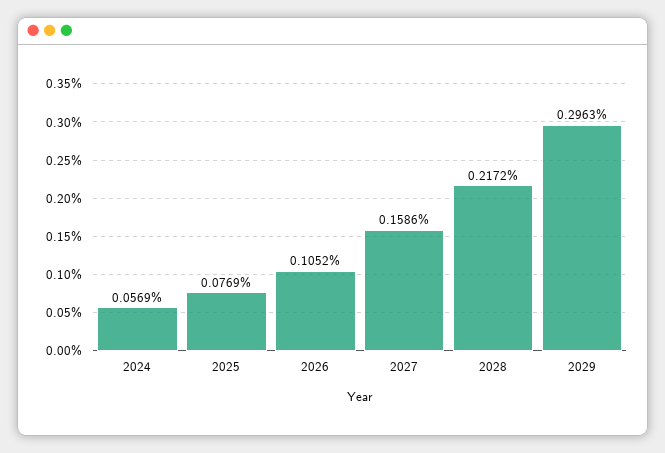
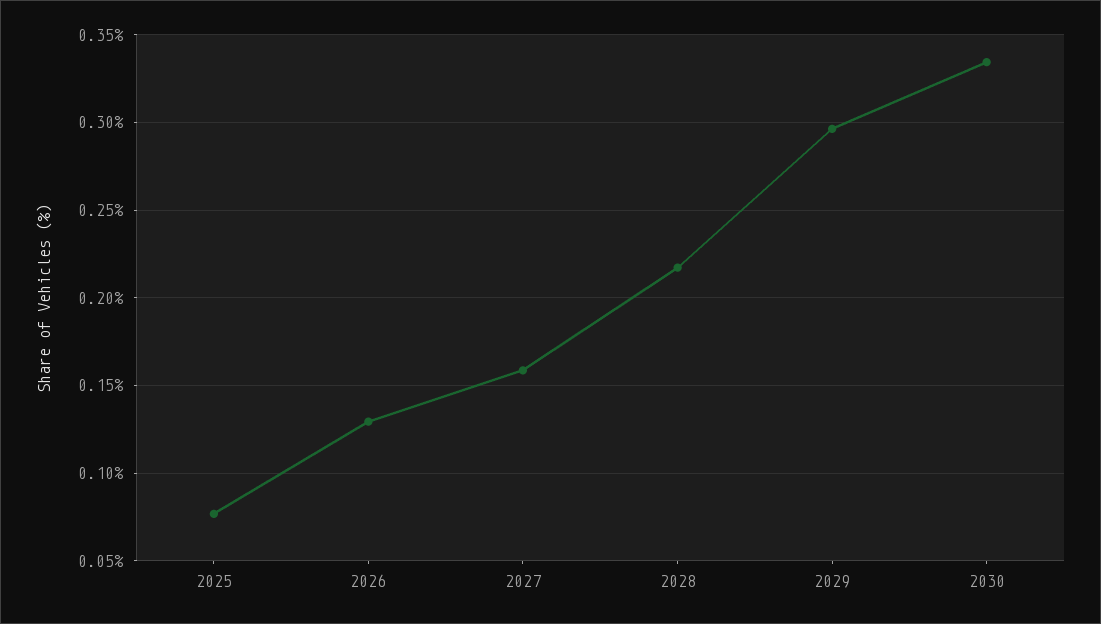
2024: 0.0569 -> none
2026: 0.1052 -> 0.13
2030: none -> 0.335

